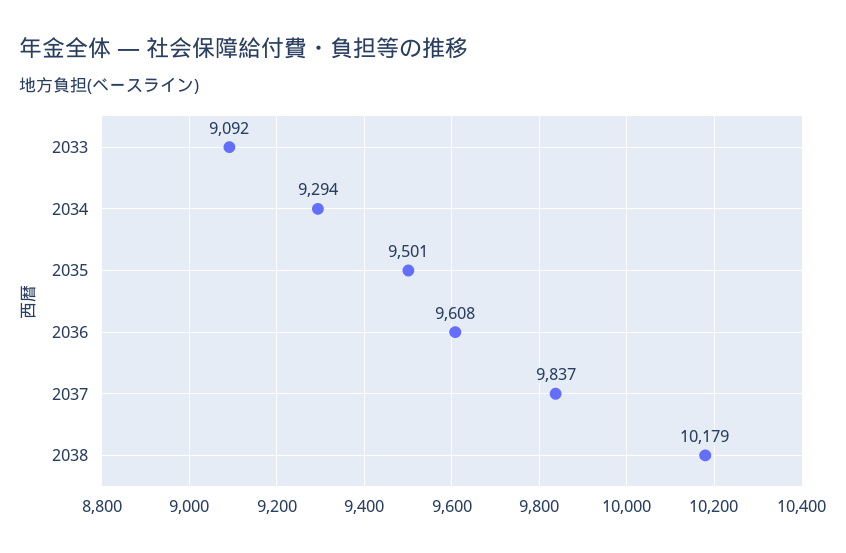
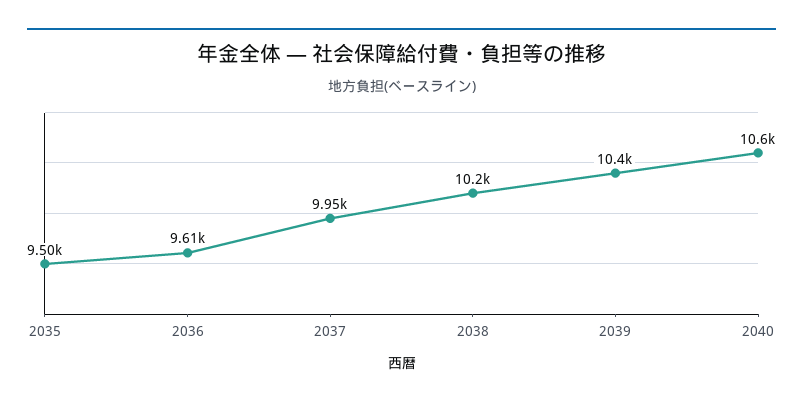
2033: 9092 -> none
2034: 9294 -> none
2037: 9837 -> 9950
2039: none -> 10400
2040: none -> 10600

